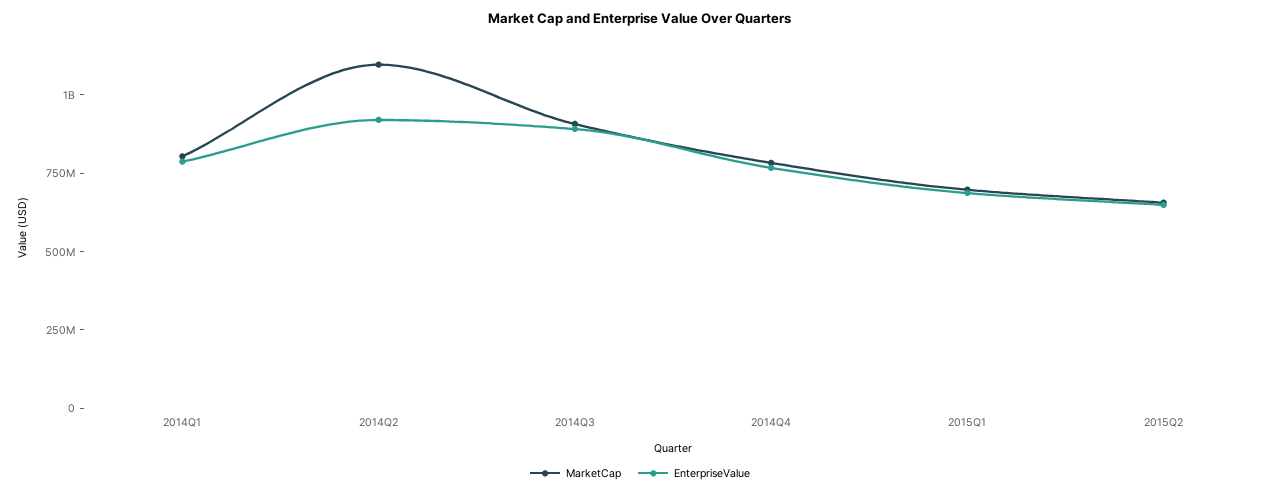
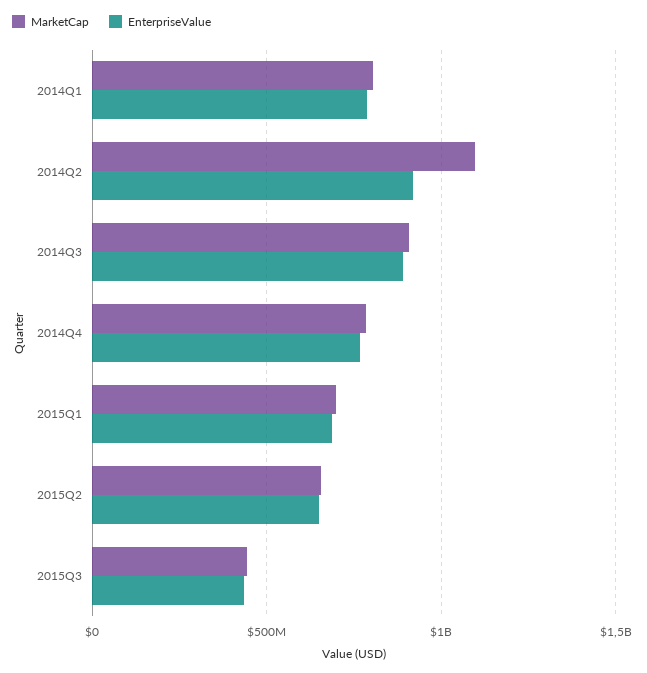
MarketCap, 2015Q3: none -> 450000000
EnterpriseValue, 2015Q3: none -> 450000000

